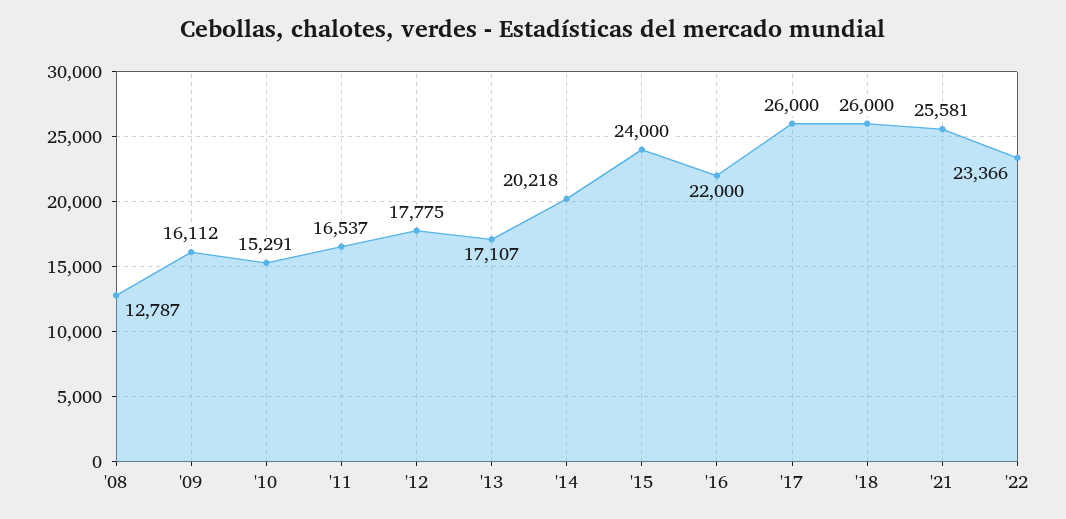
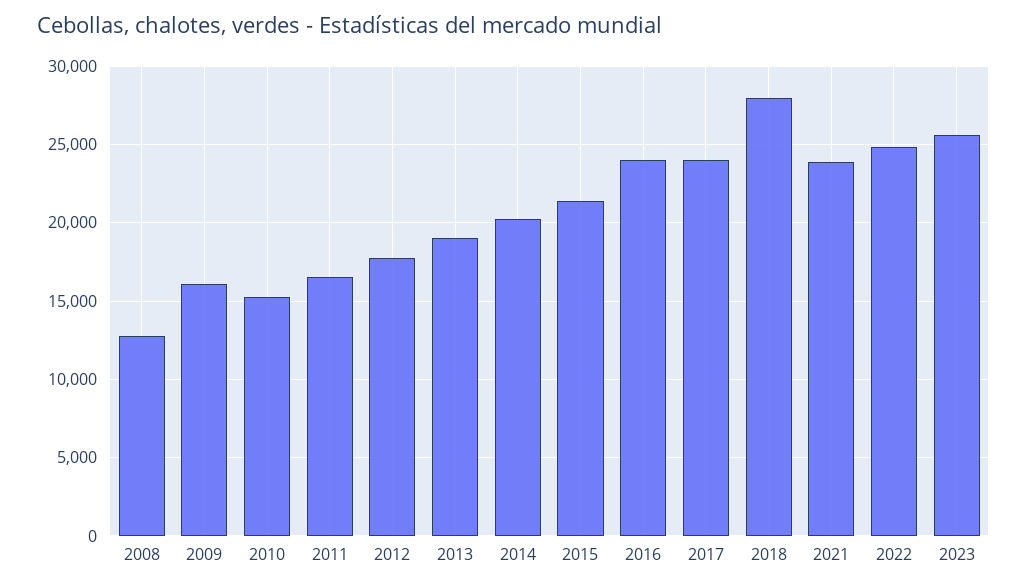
'13: 17107 -> 19000
'15: 24000 -> 21500
'16: 22000 -> 24000
'17: 26000 -> 24000
'18: 26000 -> 28000
'21: 25581 -> 24000
'22: 23366 -> 25000
2023: none -> 25500

